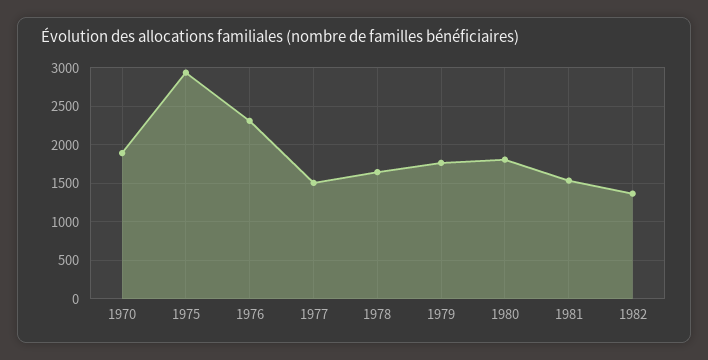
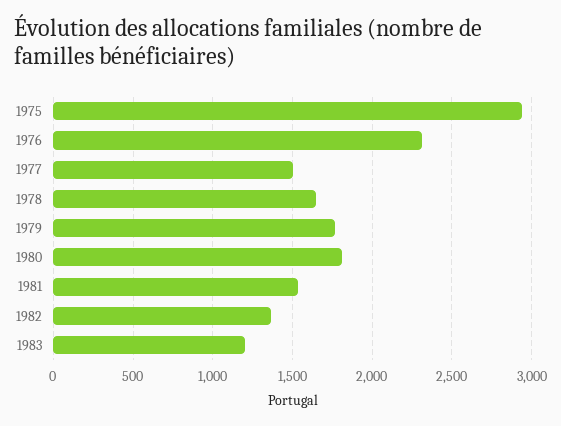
1970: 1900 -> none
1983: none -> 1200

